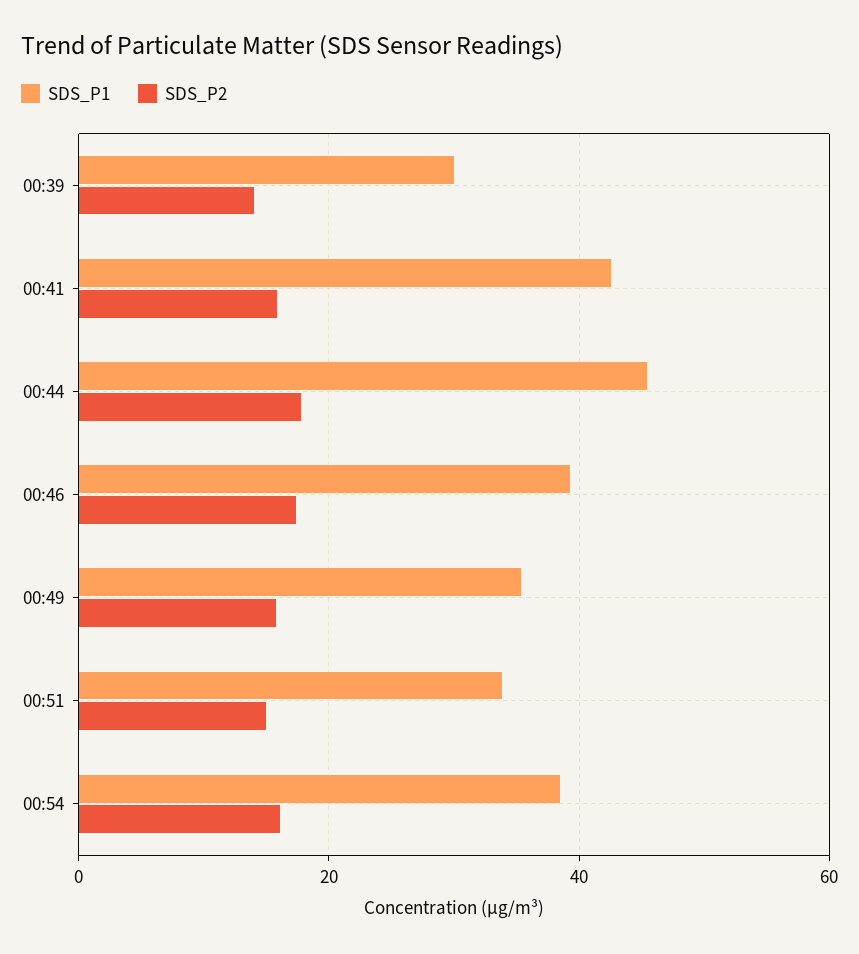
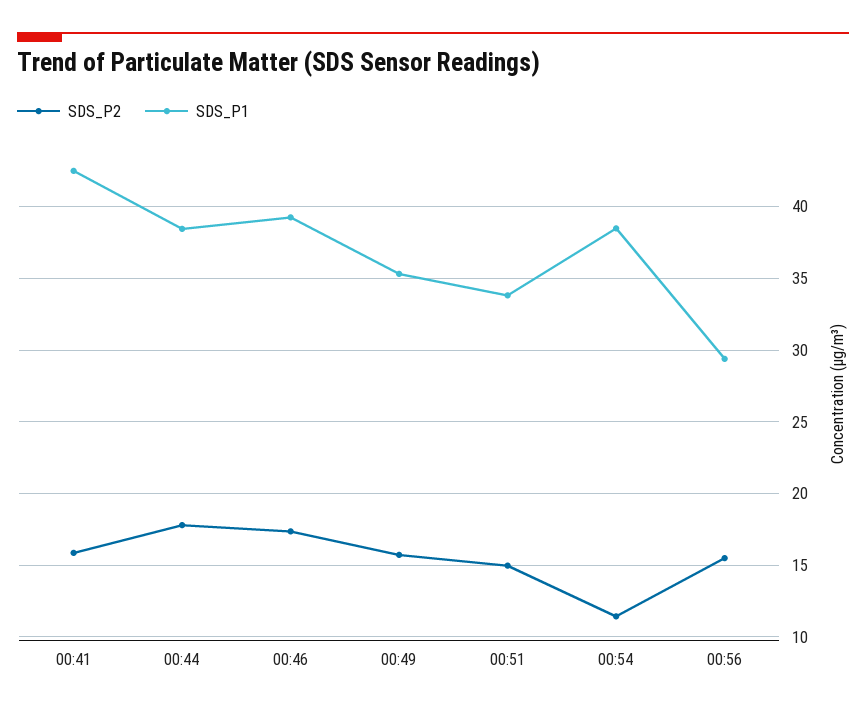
SDS_P1, 00:39: 30 -> none
SDS_P2, 00:39: 14 -> none
SDS_P1, 00:44: 46 -> 38.5
SDS_P2, 00:54: 16 -> 11.5
SDS_P2, 00:56: none -> 15.5
SDS_P1, 00:56: none -> 29.5

